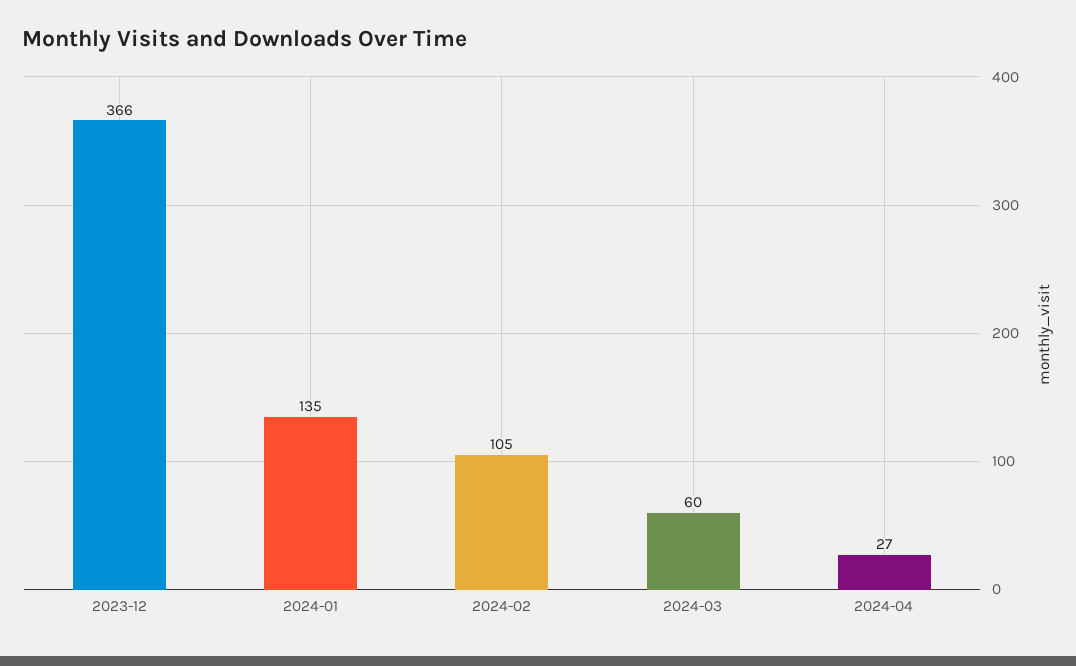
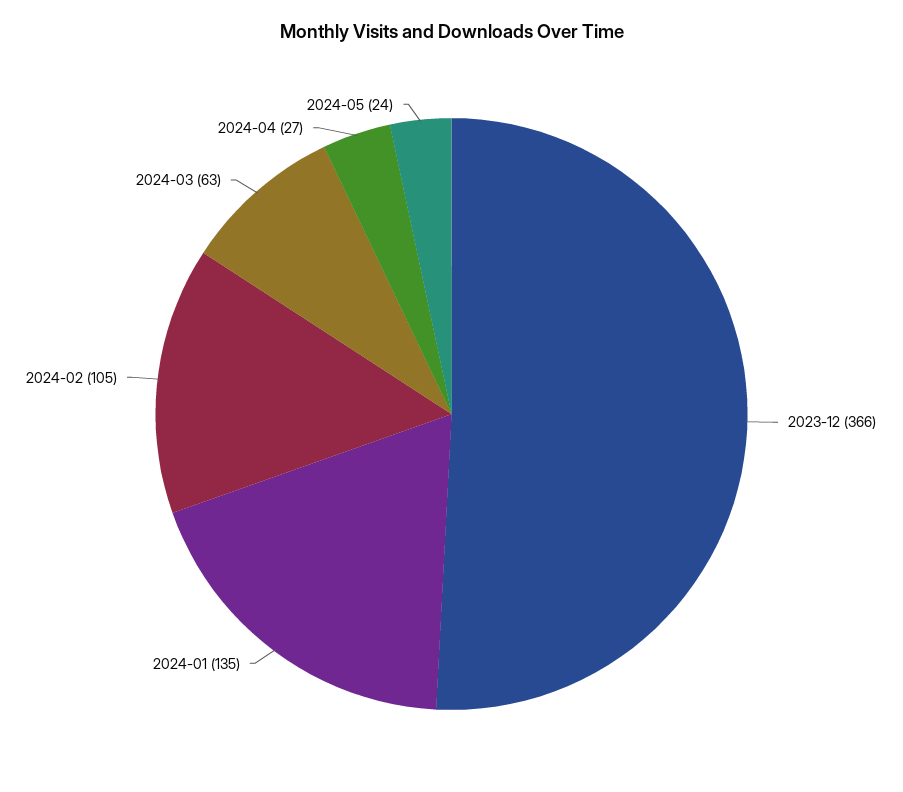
2024-03: 60 -> 63
2024-05: none -> 24

